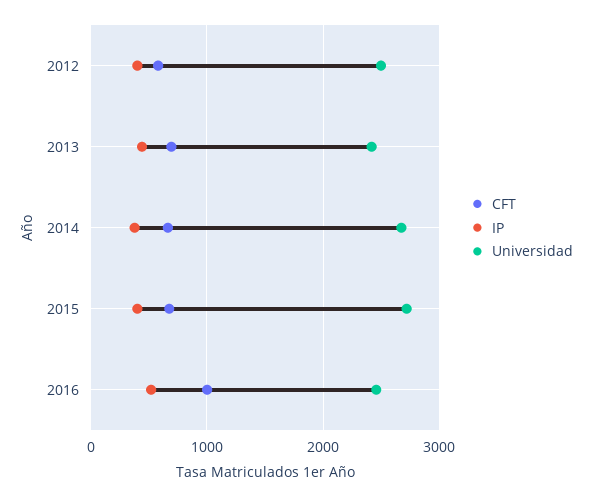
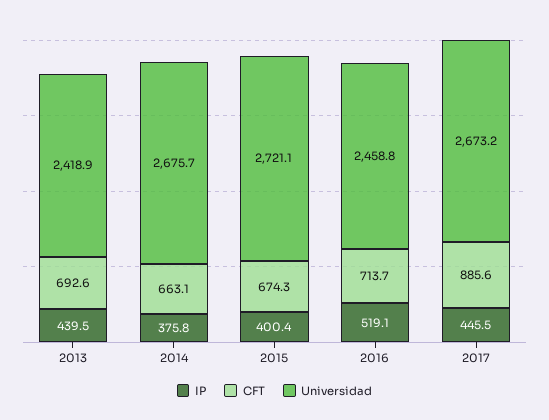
CFT, 2012: 600 -> none
IP, 2012: 400 -> none
Universidad, 2012: 2500 -> none
CFT, 2016: 1000 -> 713.7
IP, 2017: none -> 445.5
CFT, 2017: none -> 885.6
Universidad, 2017: none -> 2673.2

